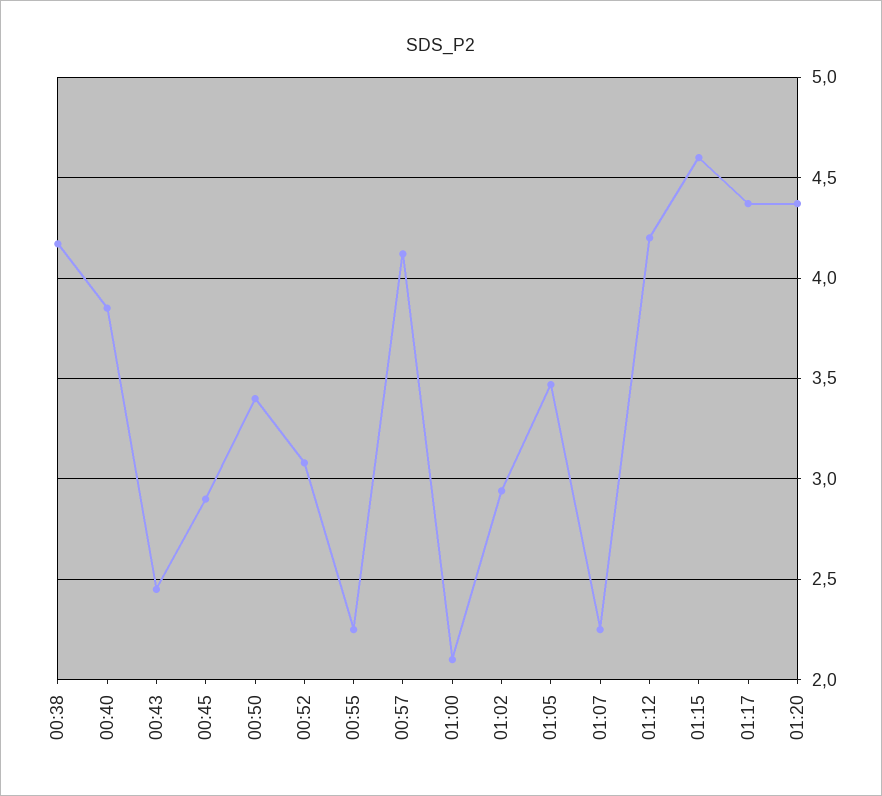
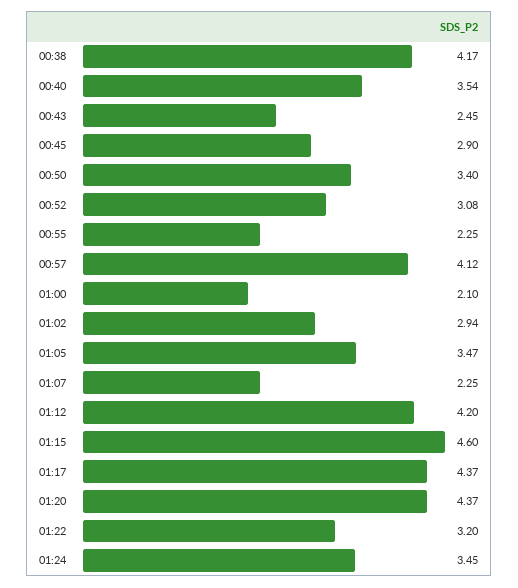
00:40: 3.85 -> 3.54
01:22: none -> 3.2
01:24: none -> 3.45

